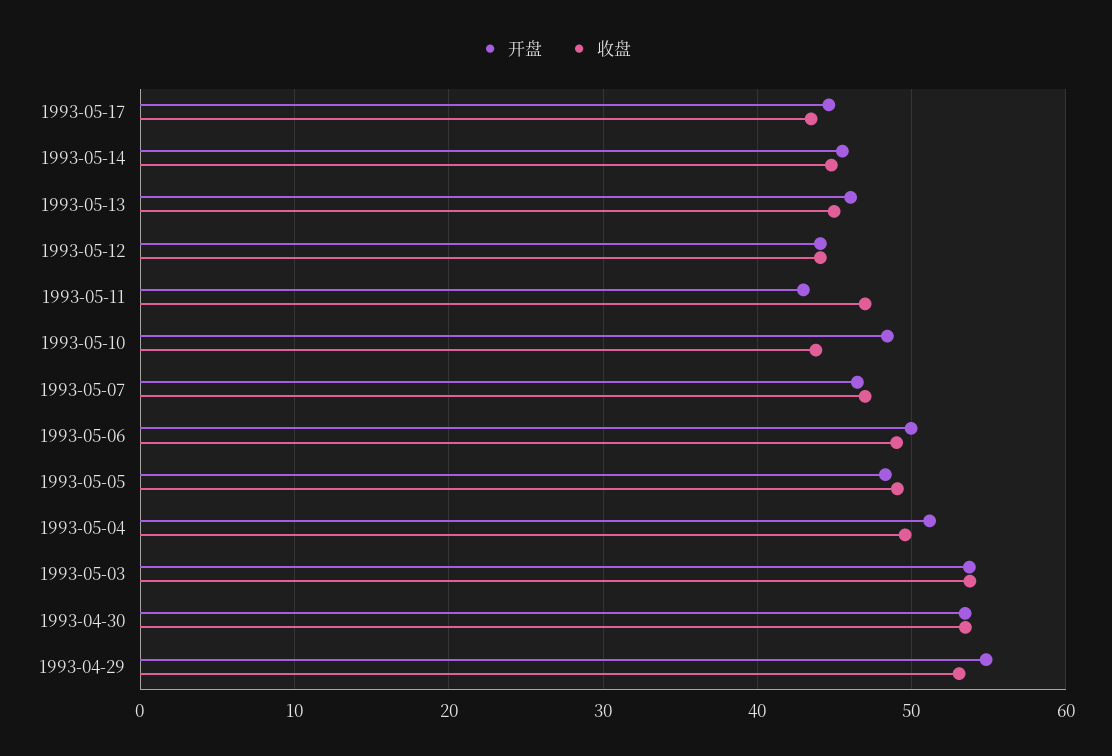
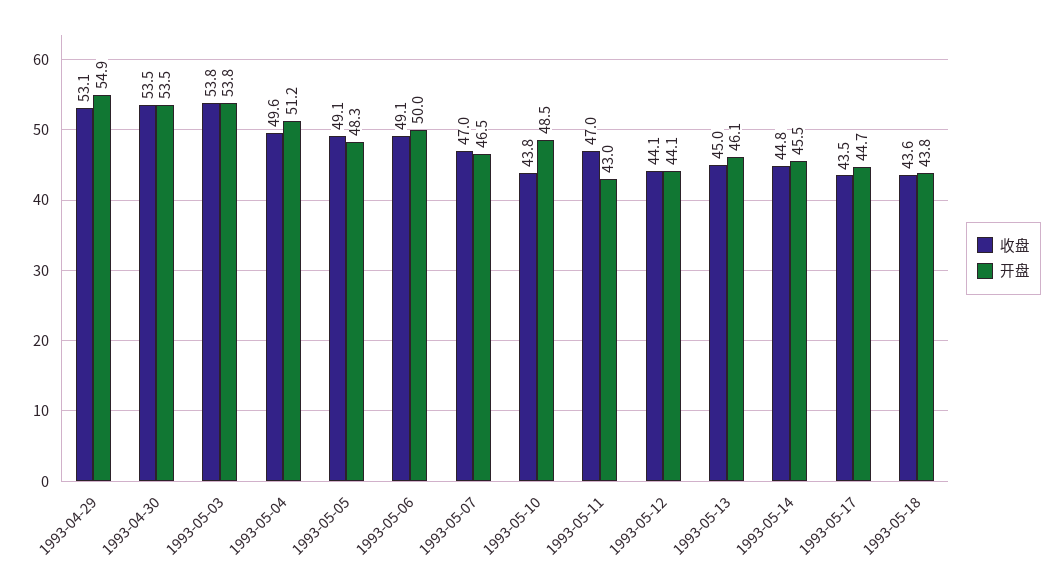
收盘, 1993-05-18: none -> 43.6
开盘, 1993-05-18: none -> 43.8

